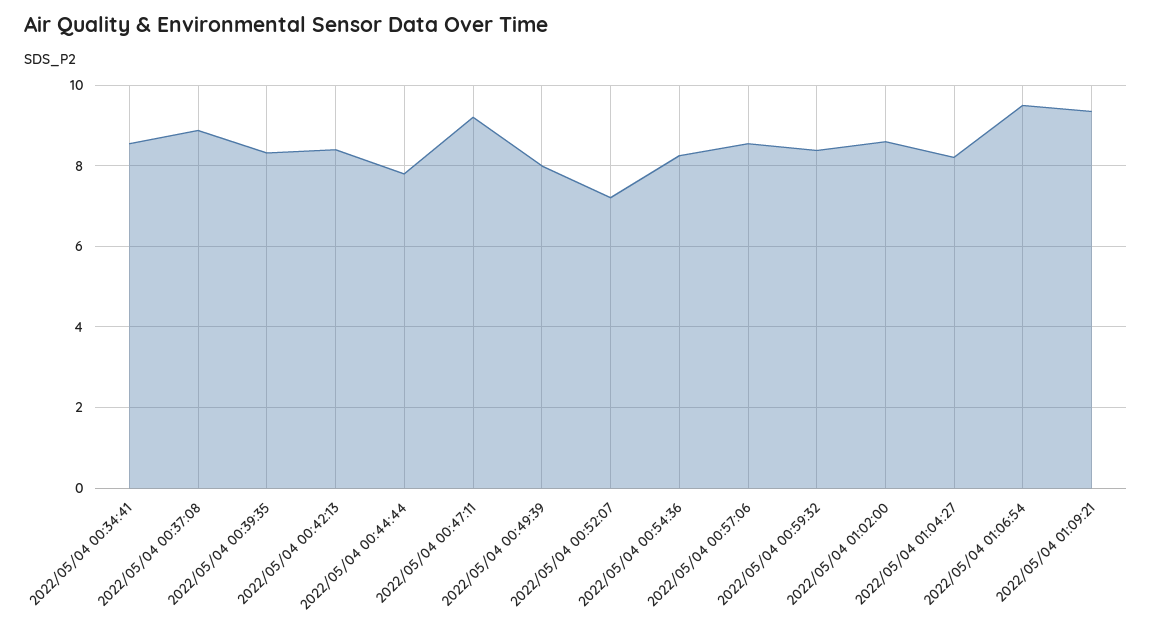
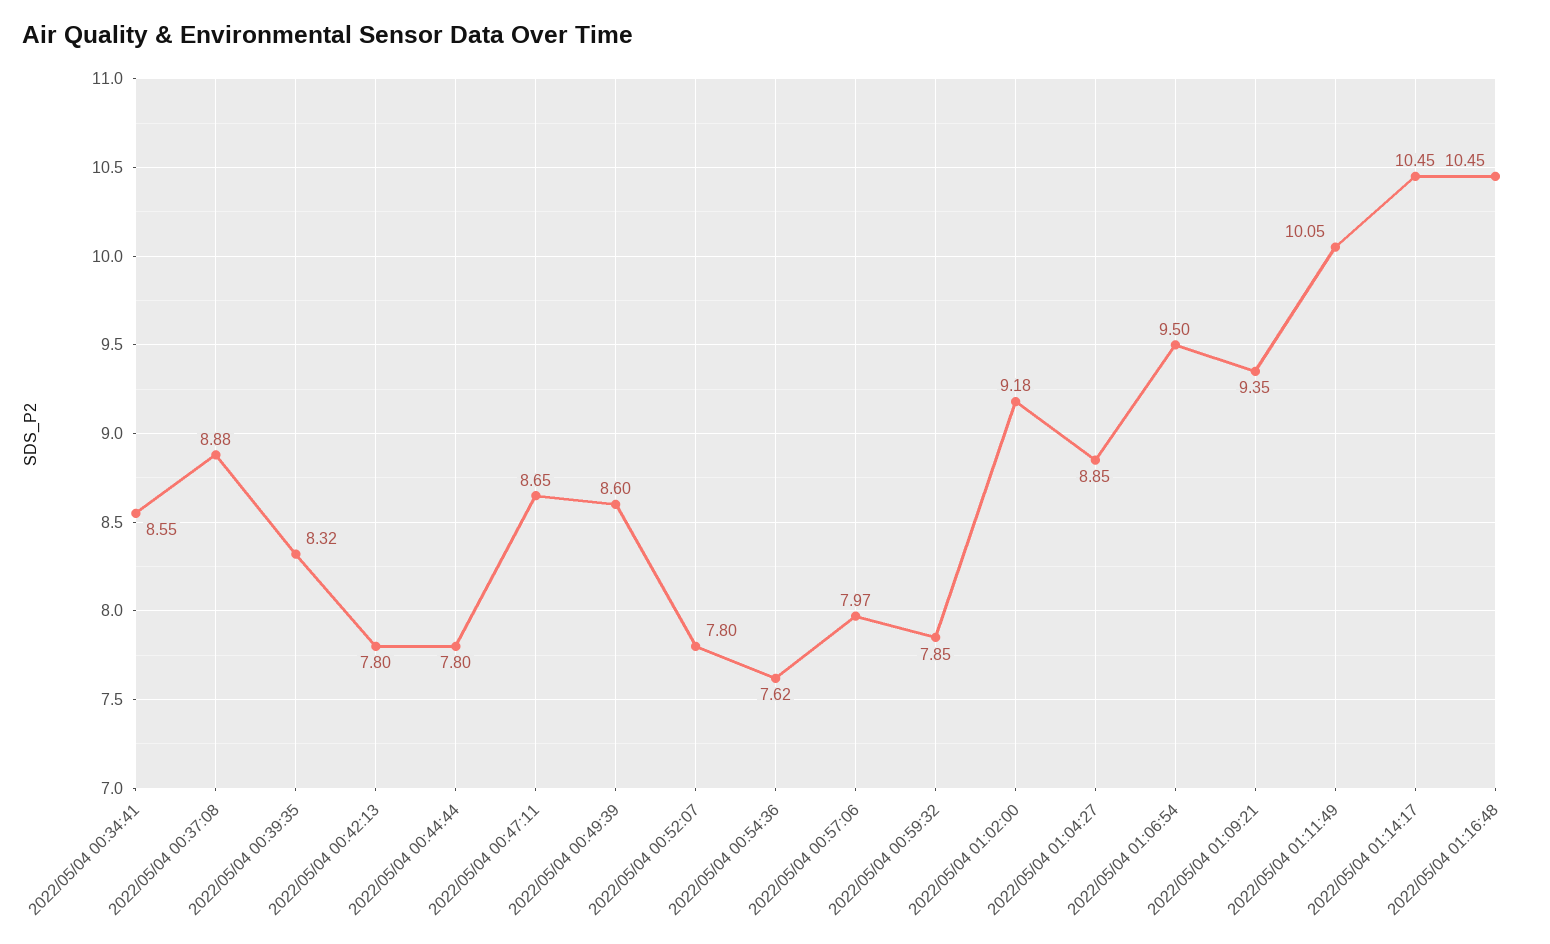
2022/05/04 00:42:13: 8.4 -> 7.8
2022/05/04 00:47:11: 9.2 -> 8.65
2022/05/04 00:49:39: 8 -> 8.6
2022/05/04 00:52:07: 7.2 -> 7.8
2022/05/04 00:54:36: 8.2 -> 7.62
2022/05/04 00:57:06: 8.6 -> 7.97
2022/05/04 00:59:32: 8.4 -> 7.85
2022/05/04 01:02:00: 8.6 -> 9.18
2022/05/04 01:04:27: 8.2 -> 8.85
2022/05/04 01:11:49: none -> 10.05
2022/05/04 01:14:17: none -> 10.45
2022/05/04 01:16:48: none -> 10.45

